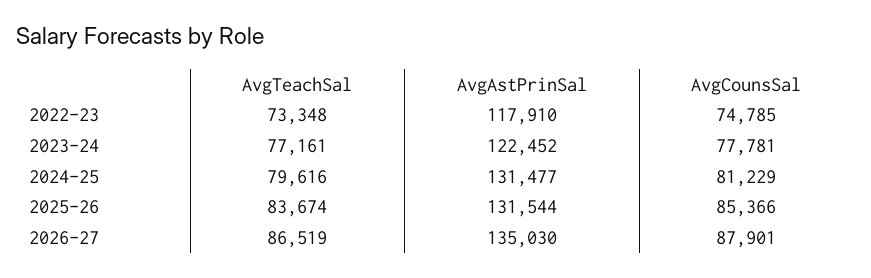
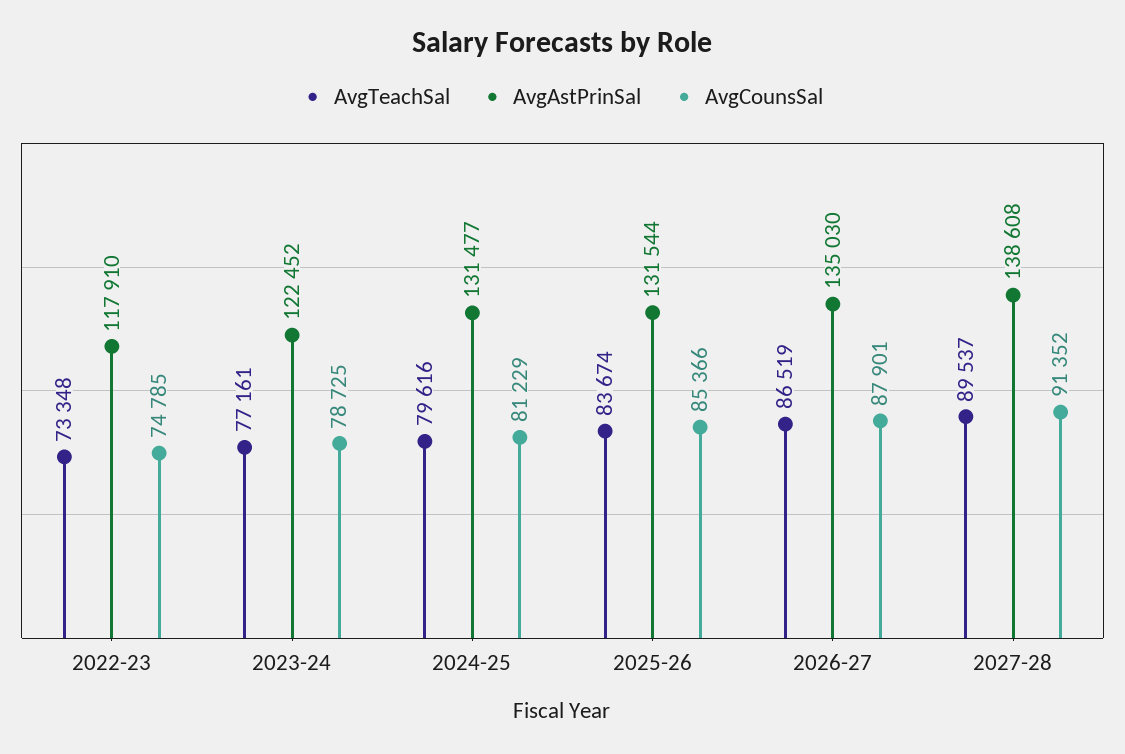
AvgCounsSal, 2023-24: 77781 -> 78725
AvgTeachSal, 2027-28: none -> 89537
AvgAstPrinSal, 2027-28: none -> 138608
AvgCounsSal, 2027-28: none -> 91352

